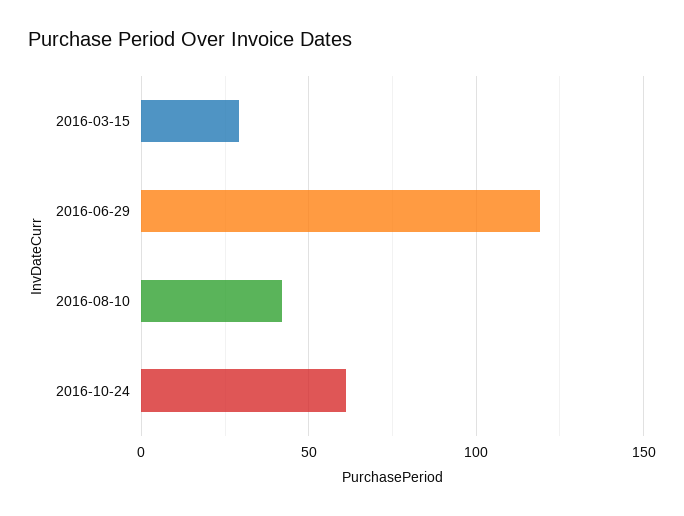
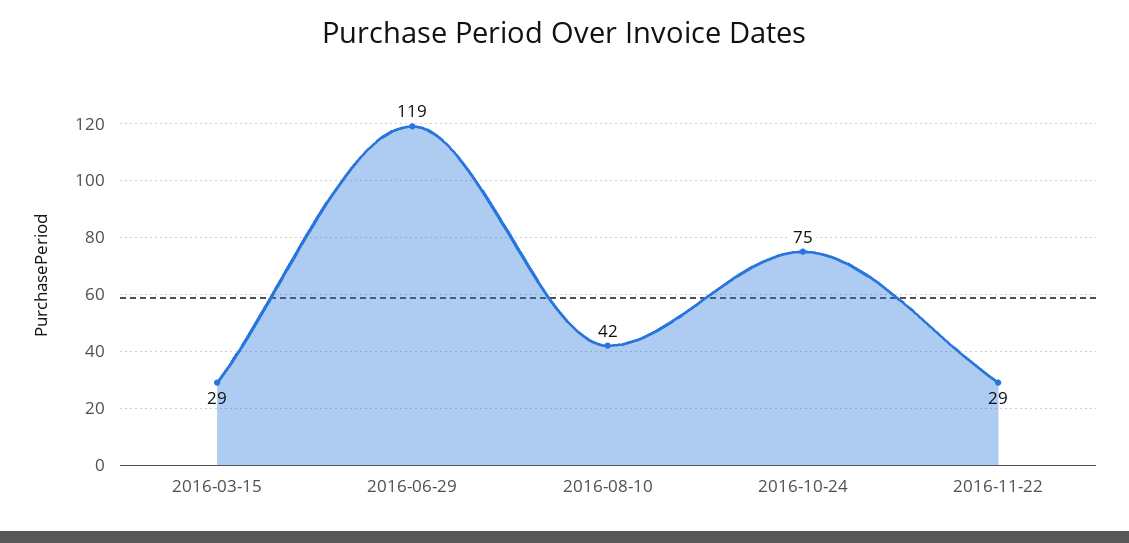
2016-10-24: 60 -> 75
2016-11-22: none -> 29

